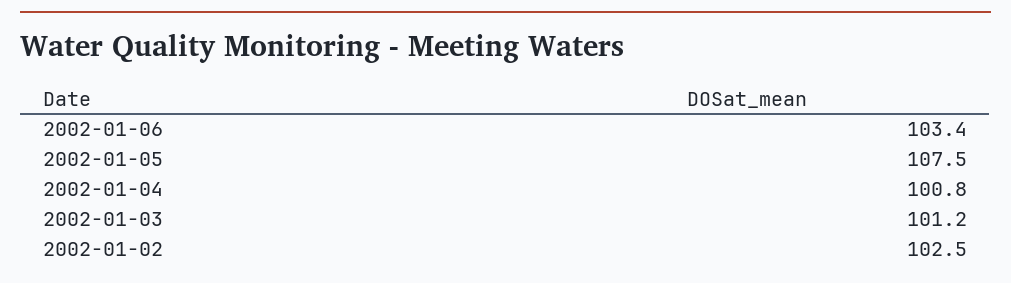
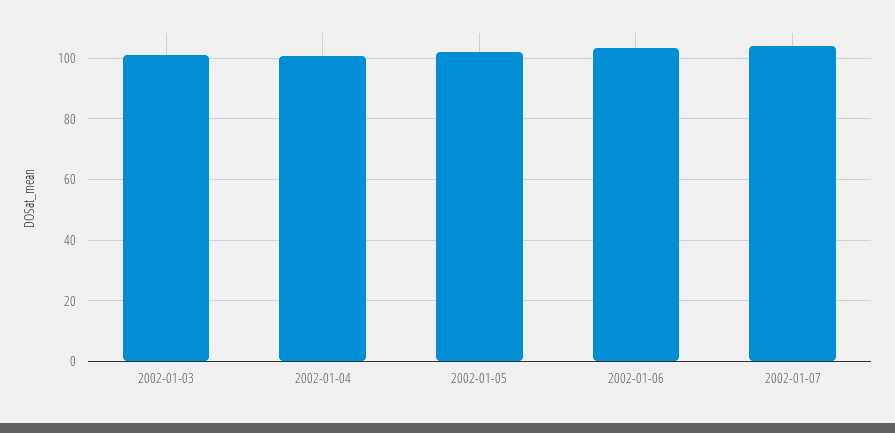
2002-01-05: 107.5 -> 102
2002-01-02: 102.5 -> none
2002-01-07: none -> 104

